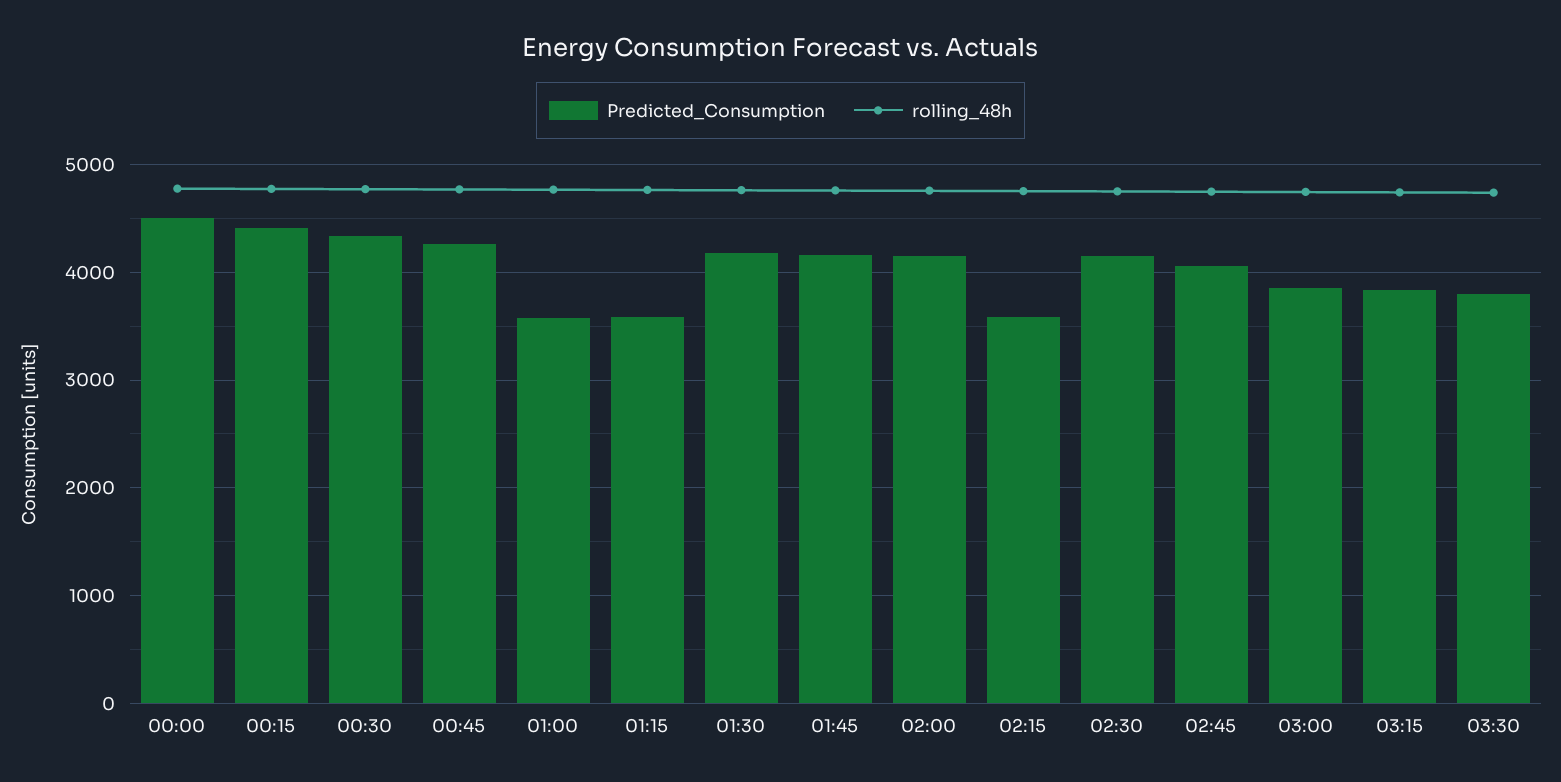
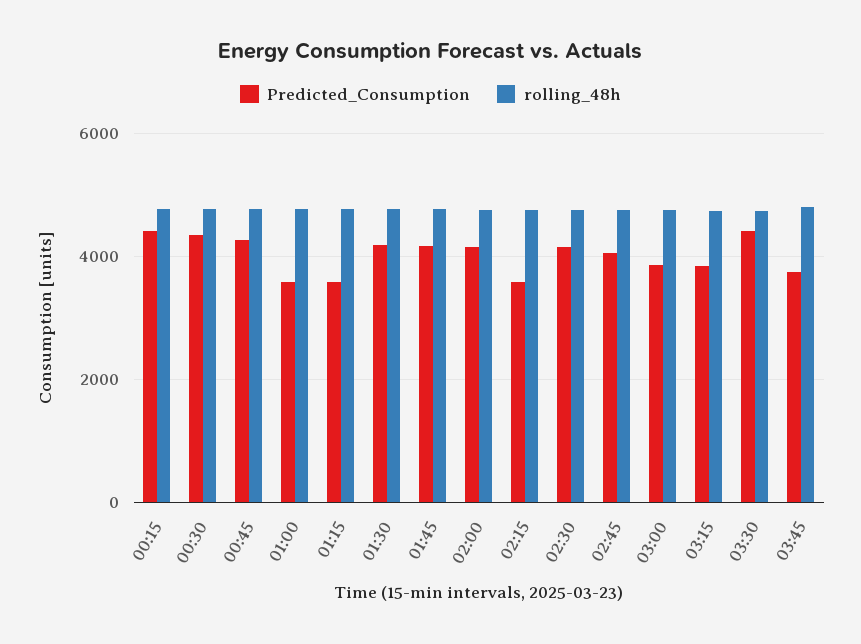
Predicted_Consumption, 00:00: 4500 -> none
rolling_48h, 00:00: 4800 -> none
Predicted_Consumption, 03:30: 3800 -> 4400
Predicted_Consumption, 03:45: none -> 3800
rolling_48h, 03:45: none -> 4800

